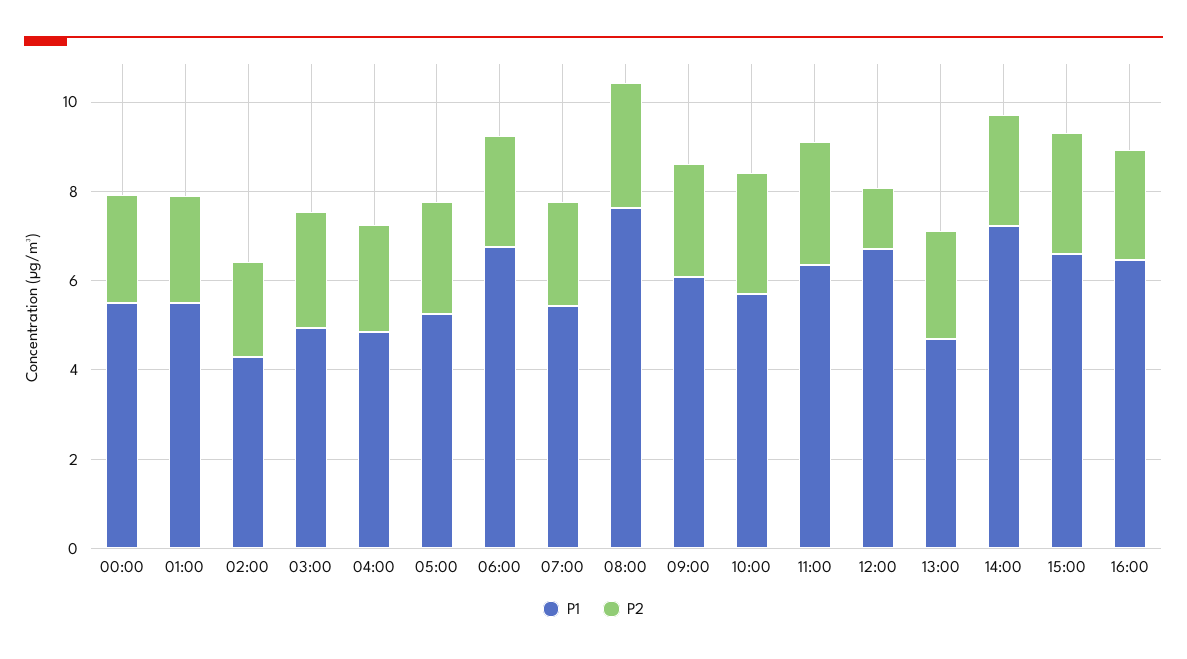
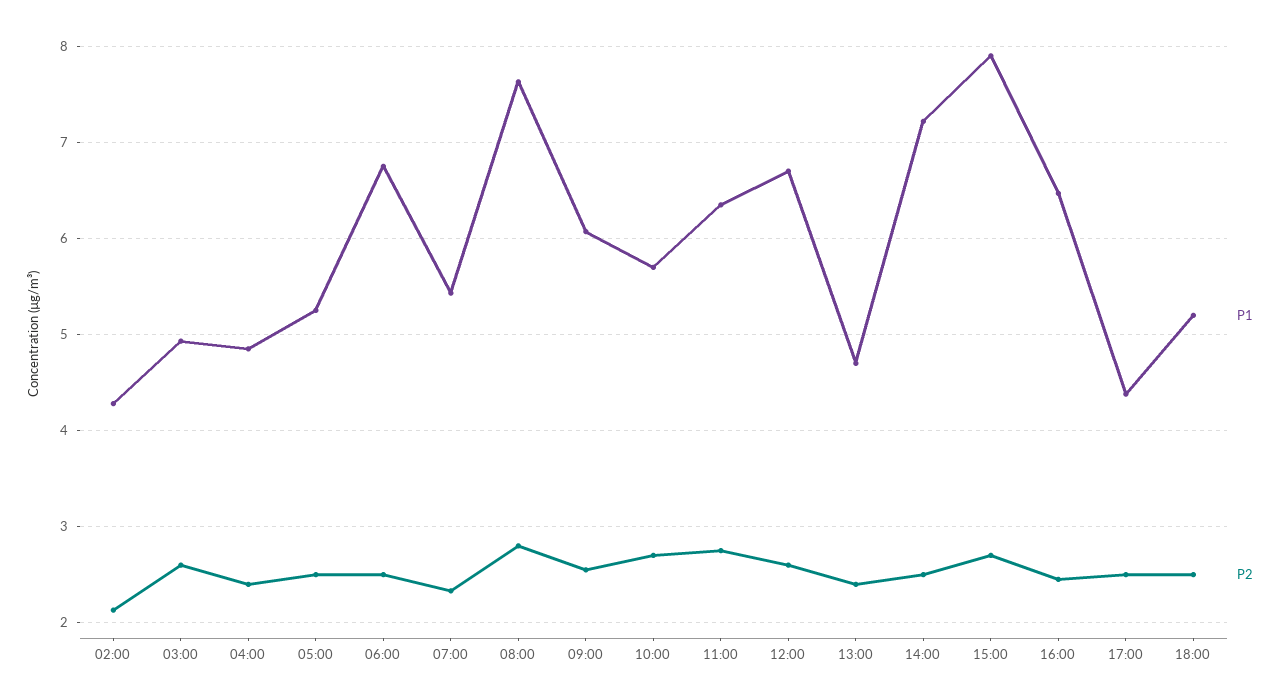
P1, 00:00: 5.5 -> none
P2, 00:00: 2.5 -> none
P1, 01:00: 5.5 -> none
P2, 01:00: 2.5 -> none
P2, 12:00: 1.5 -> 2.6
P1, 15:00: 6.5 -> 7.9
P1, 17:00: none -> 4.4
P2, 17:00: none -> 2.5
P1, 18:00: none -> 5.2
P2, 18:00: none -> 2.5

